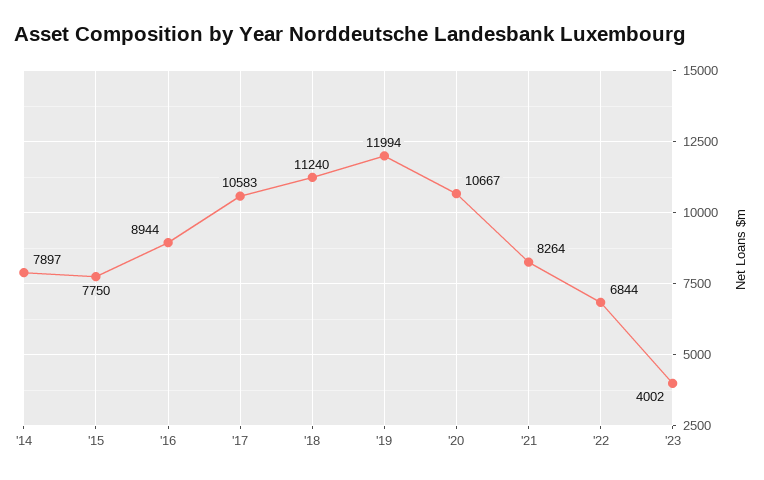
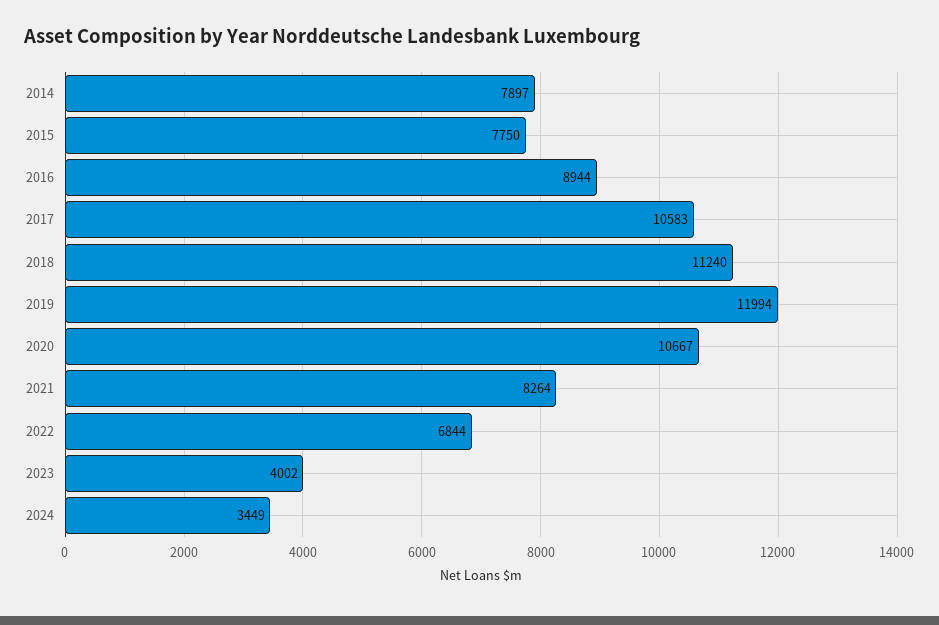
2024: none -> 3449

